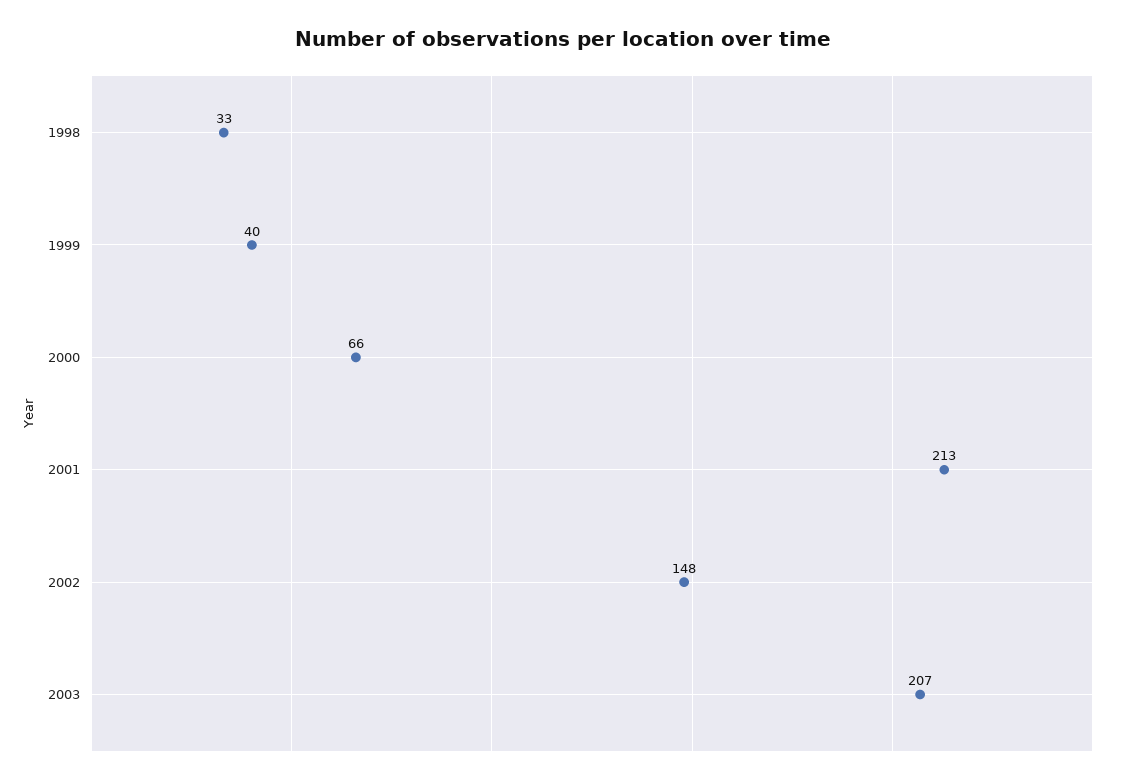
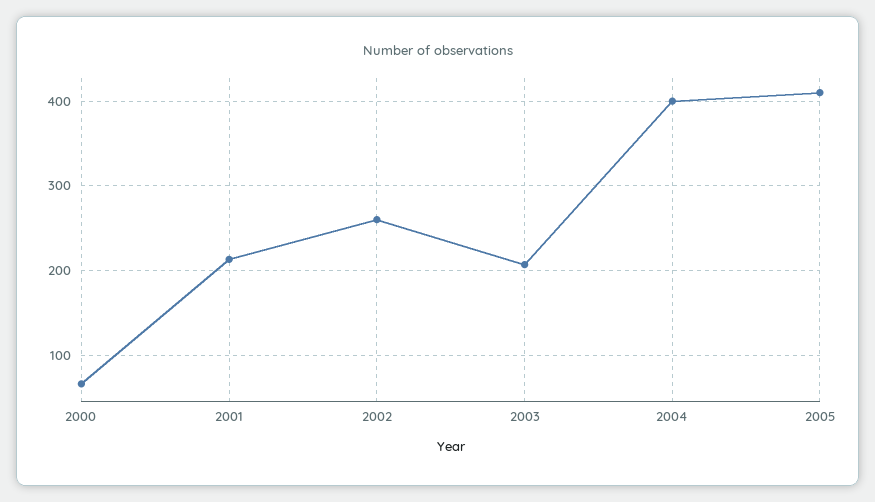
1998: 33 -> none
1999: 40 -> none
2002: 148 -> 260
2004: none -> 400
2005: none -> 410

